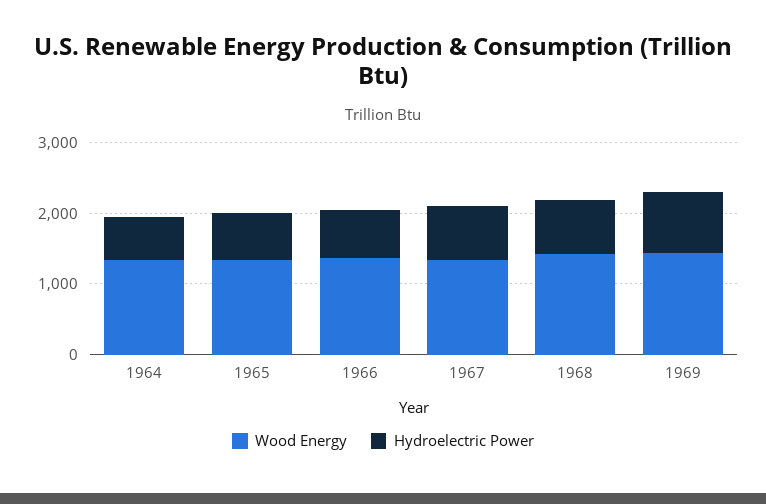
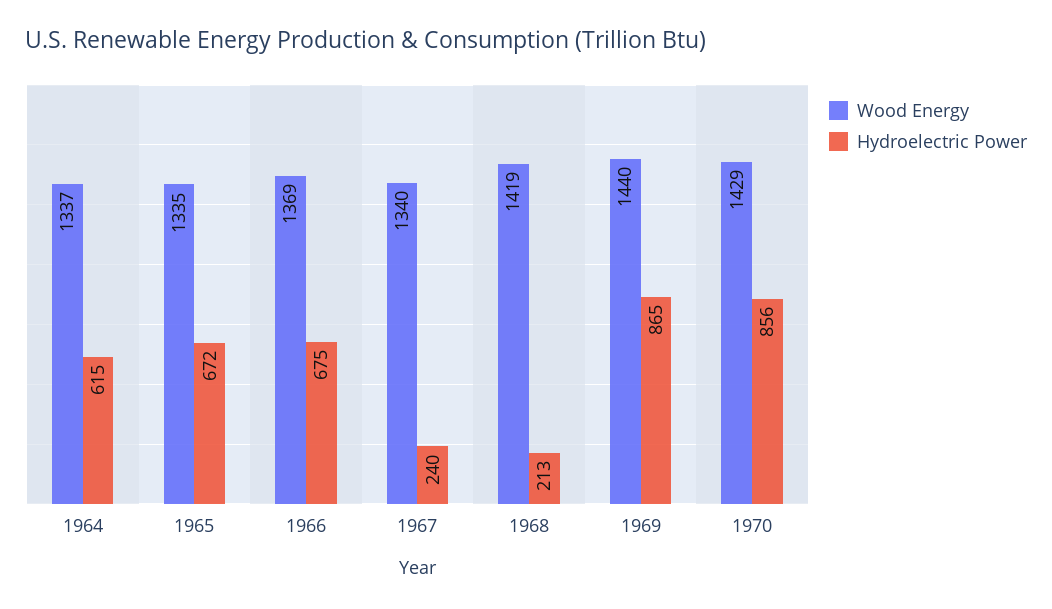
Hydroelectric Power, 1967: 800 -> 240
Hydroelectric Power, 1968: 800 -> 213
Wood Energy, 1970: none -> 1429
Hydroelectric Power, 1970: none -> 856

